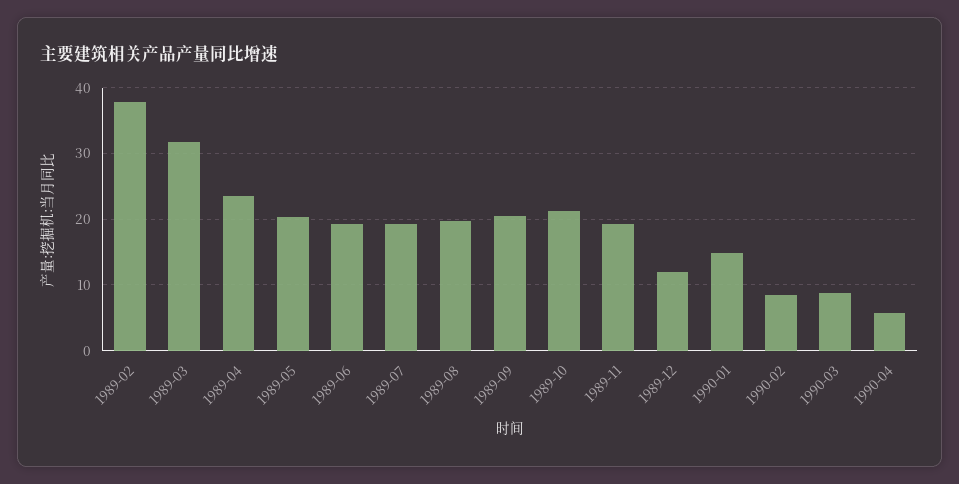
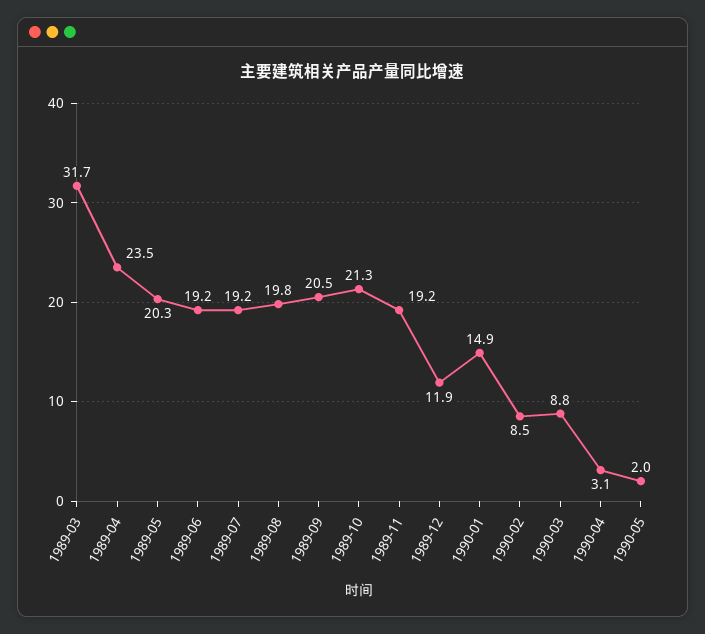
1989-02: 38 -> none
1990-04: 6 -> 3.1
1990-05: none -> 2

